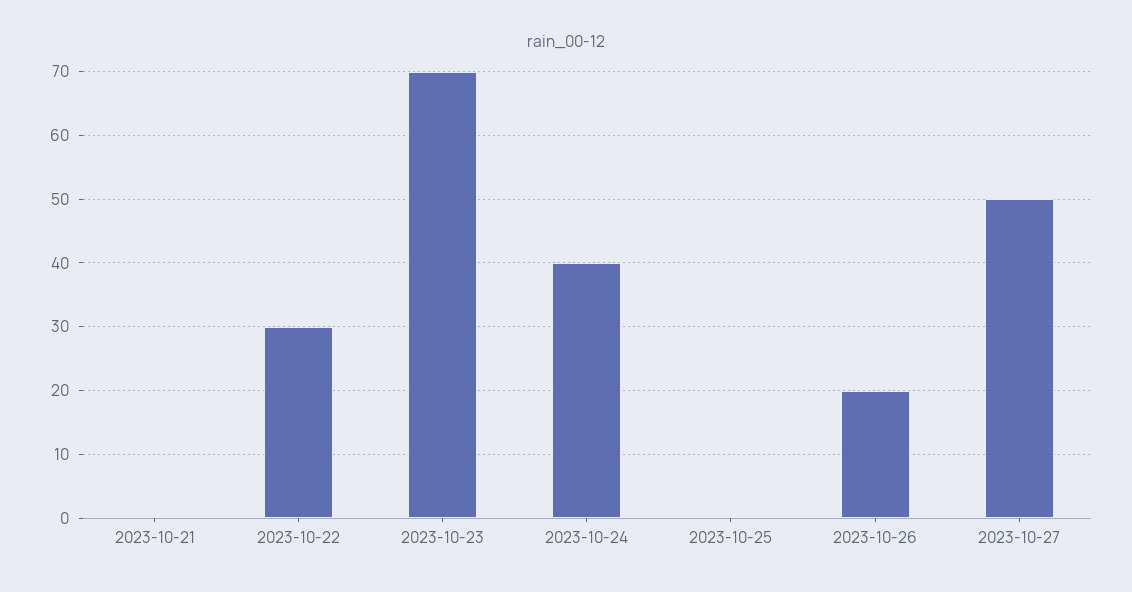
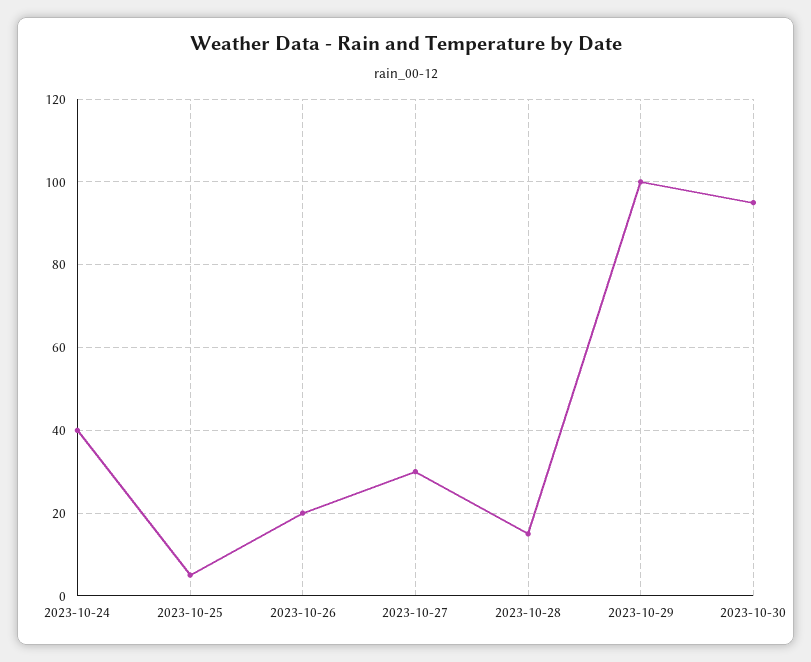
2023-10-21: 0 -> none
2023-10-22: 30 -> none
2023-10-23: 70 -> none
2023-10-25: 0 -> 5
2023-10-27: 50 -> 30
2023-10-28: none -> 15
2023-10-29: none -> 100
2023-10-30: none -> 95

